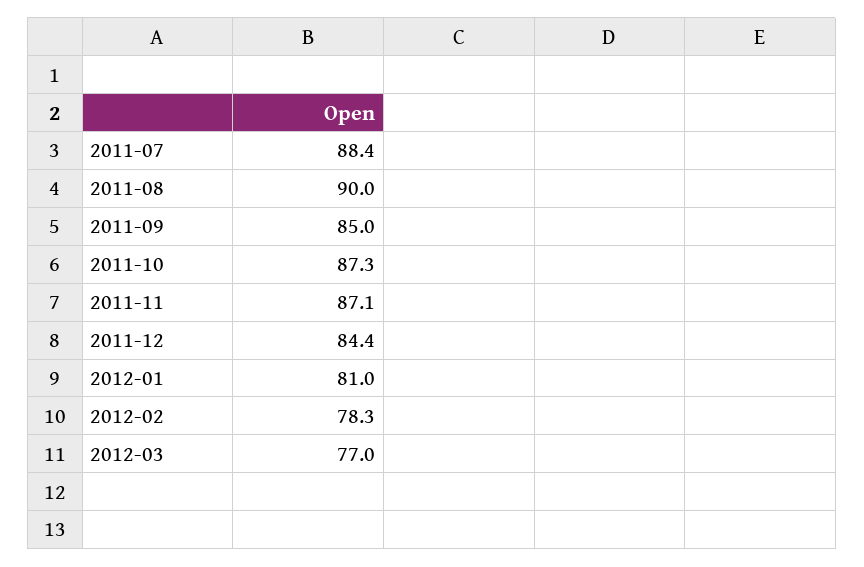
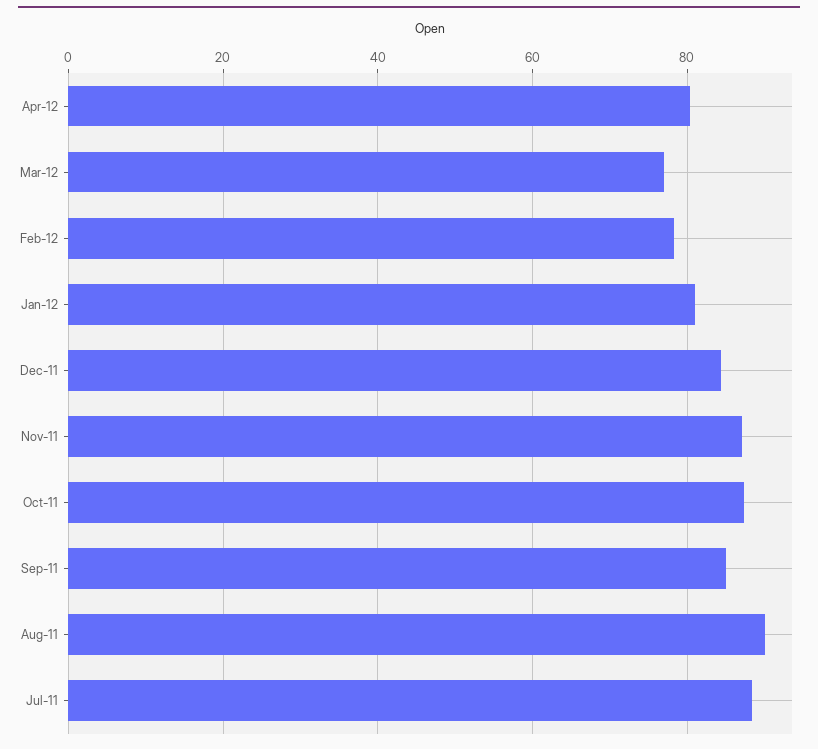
Apr-12: none -> 80

